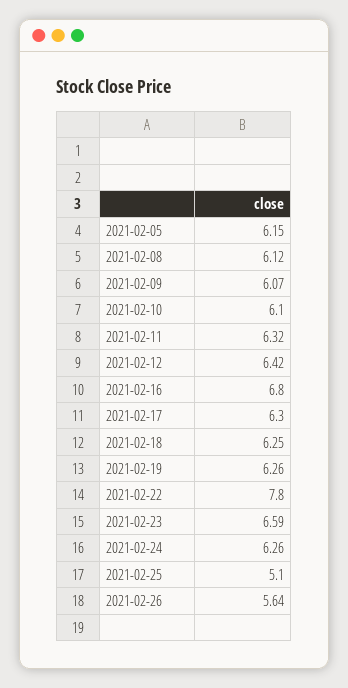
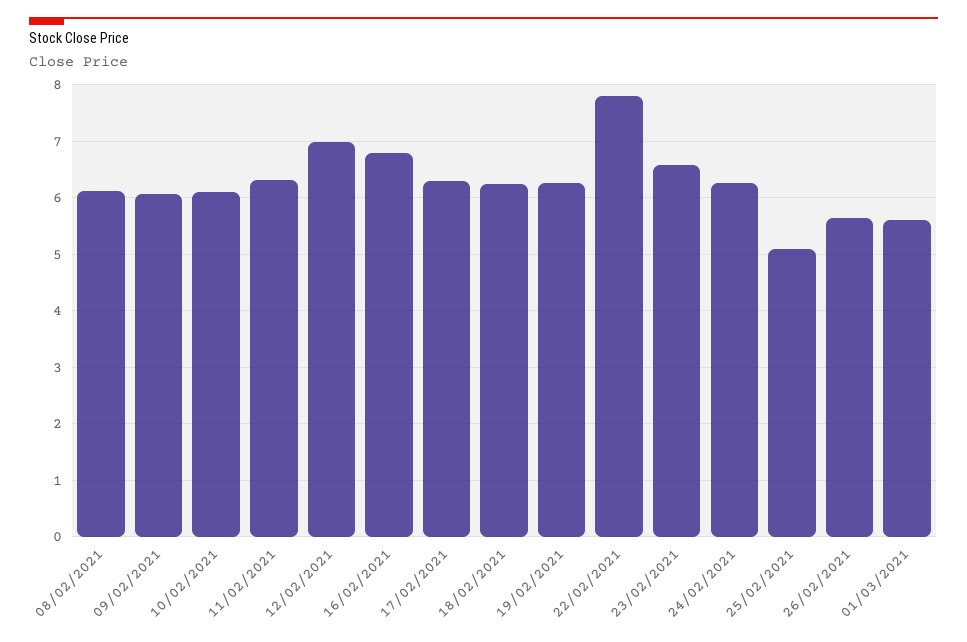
2021-02-05: 6.15 -> none
2021-02-12: 6.42 -> 7
01/03/2021: none -> 5.6

